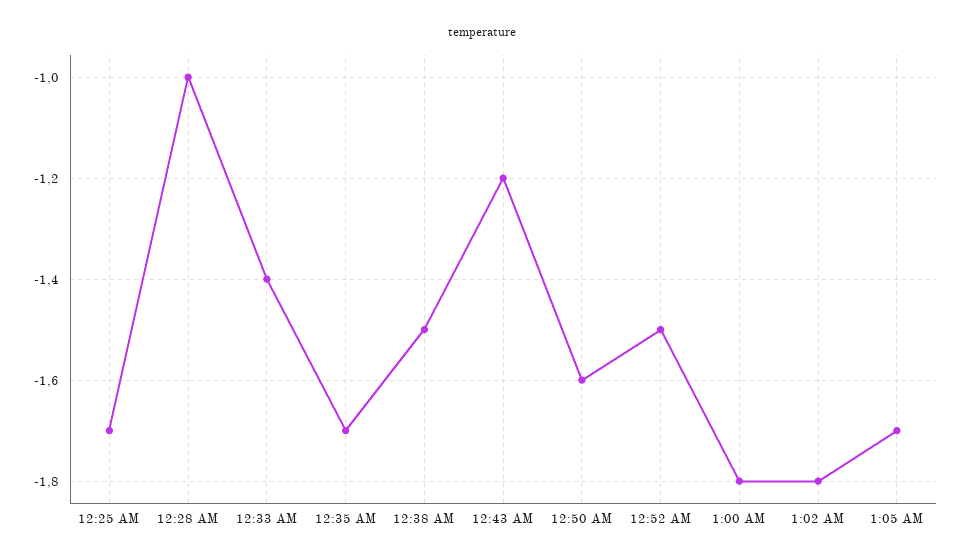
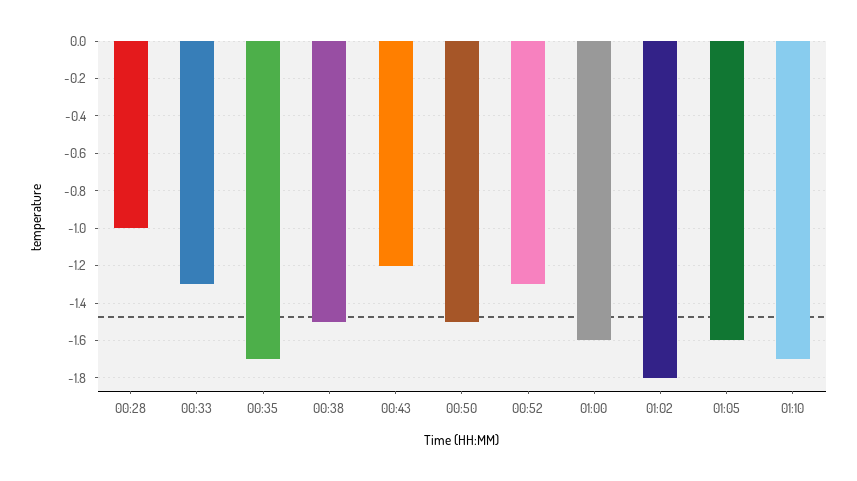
12:25 AM: -1.7 -> none
12:33 AM: -1.4 -> -1.3
12:50 AM: -1.6 -> -1.5
12:52 AM: -1.5 -> -1.3
1:00 AM: -1.8 -> -1.6
1:05 AM: -1.7 -> -1.6
01:10: none -> -1.7

